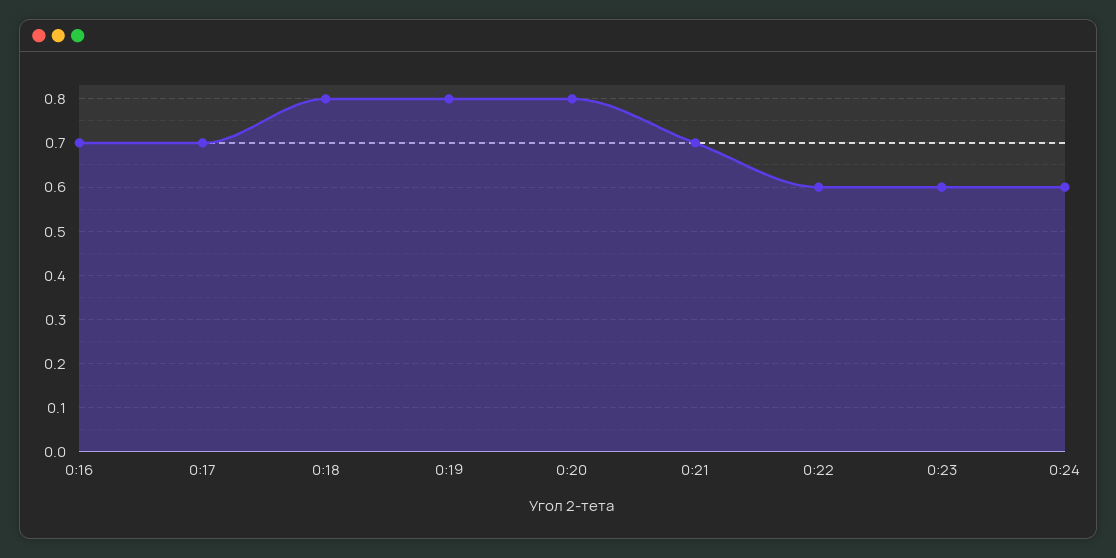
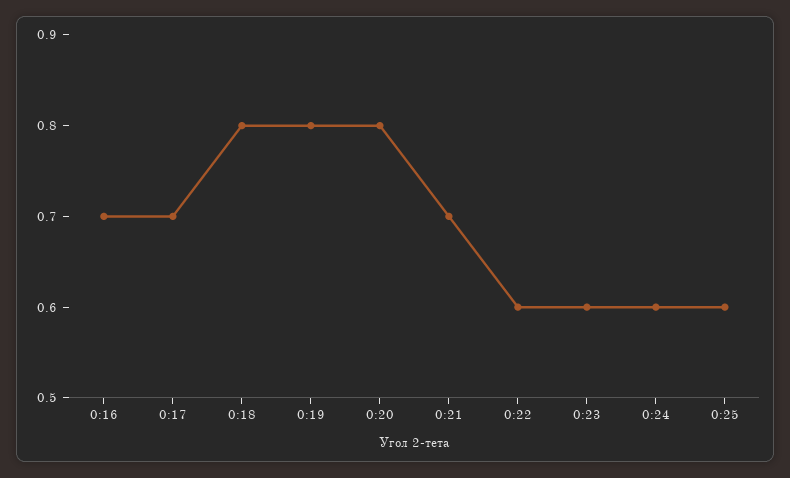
0:25: none -> 0.6

